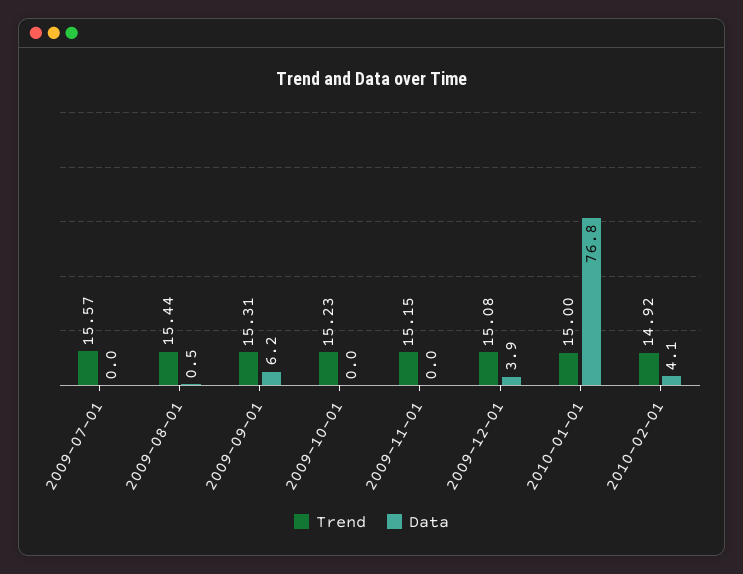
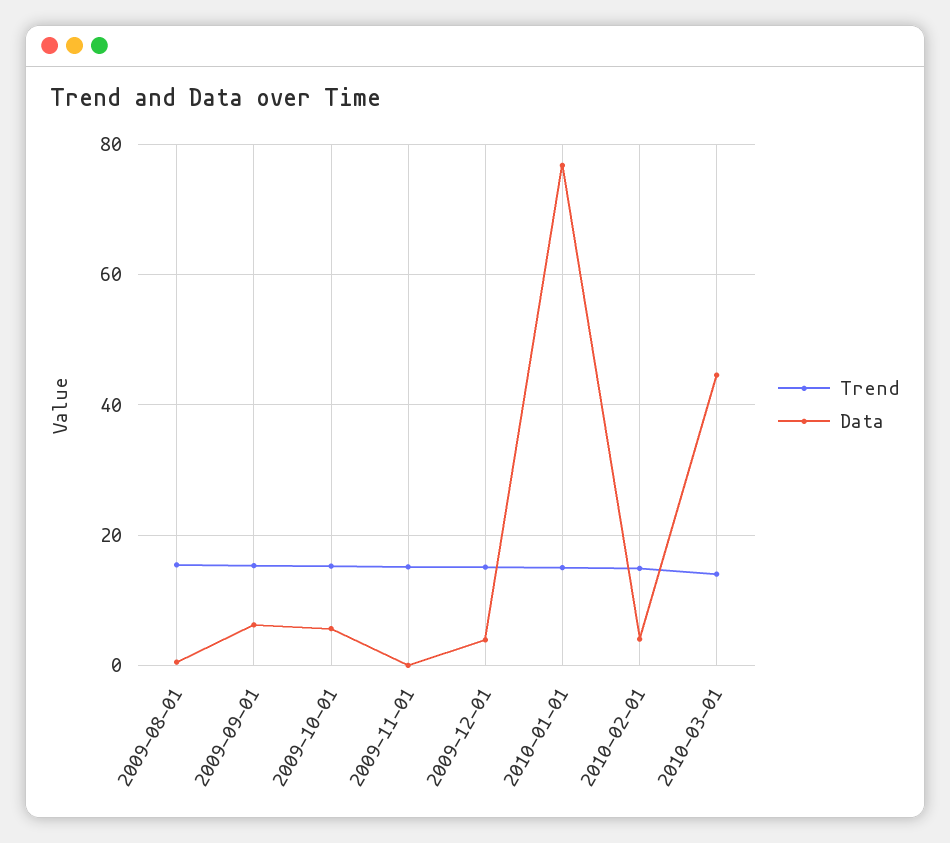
Trend, 2009-07-01: 15.57 -> none
Data, 2009-07-01: 0 -> none
Data, 2009-10-01: 0 -> 6
Trend, 2010-03-01: none -> 14
Data, 2010-03-01: none -> 44

